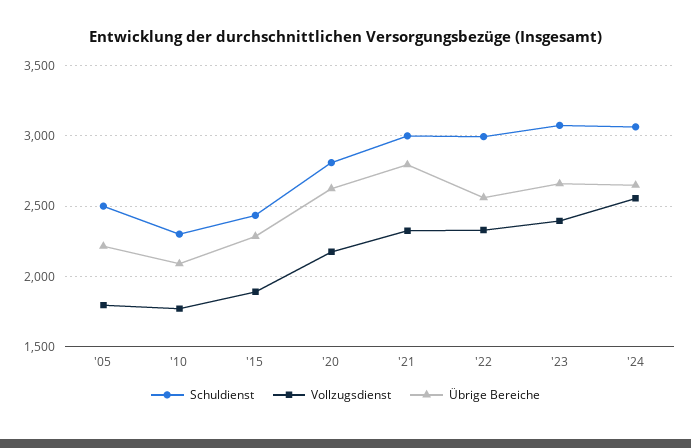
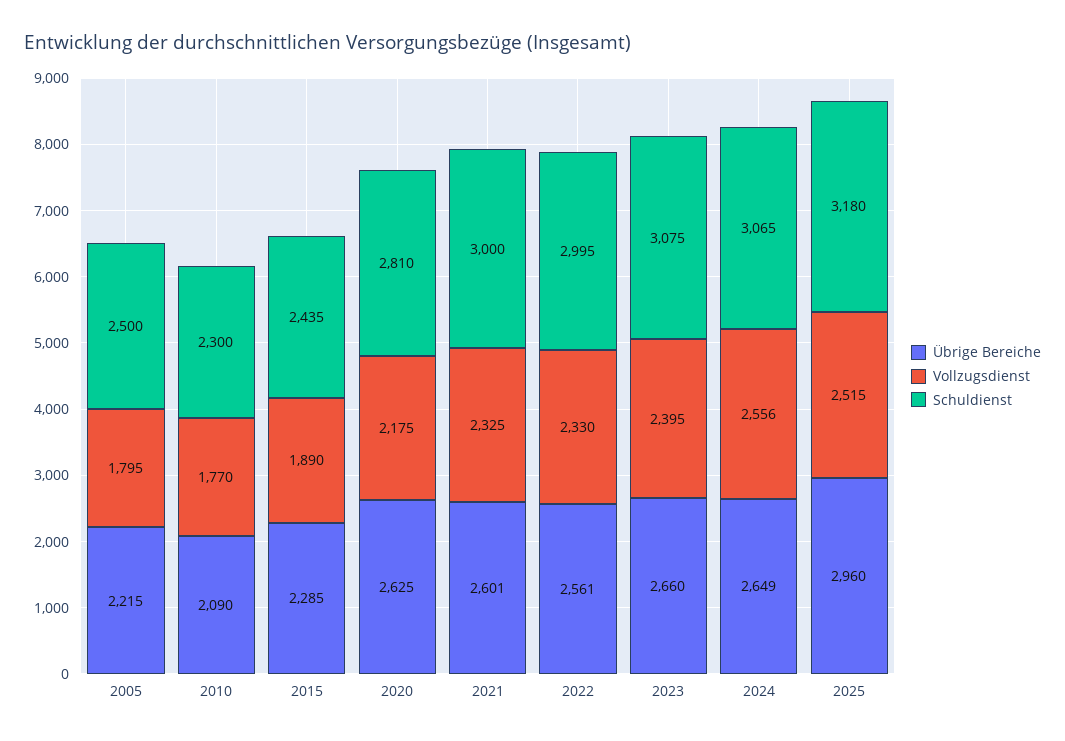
Übrige Bereiche, '21: 2800 -> 2601
Übrige Bereiche, 2025: none -> 2960
Vollzugsdienst, 2025: none -> 2515
Schuldienst, 2025: none -> 3180

